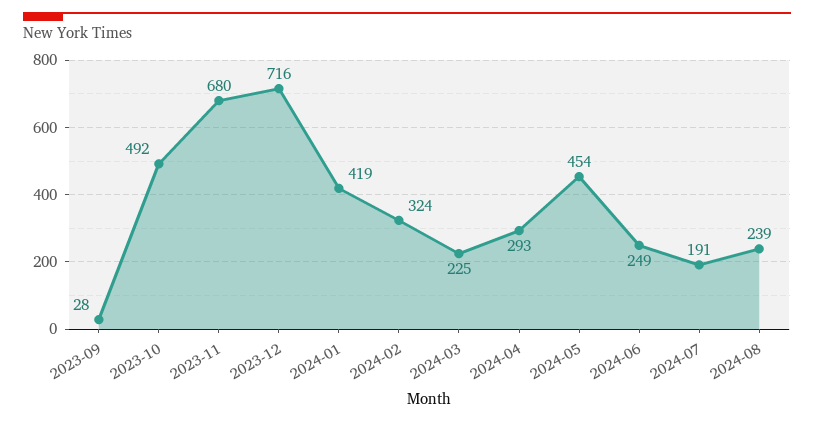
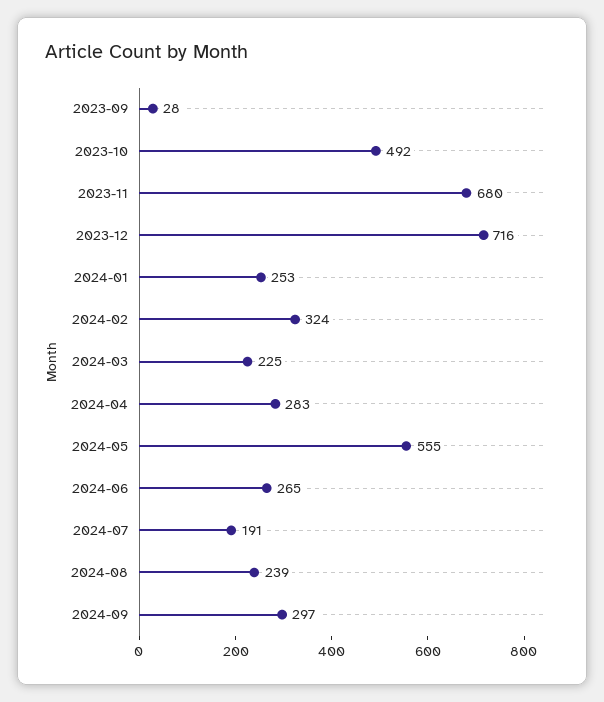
2024-01: 419 -> 253
2024-04: 293 -> 283
2024-05: 454 -> 555
2024-06: 249 -> 265
2024-09: none -> 297

